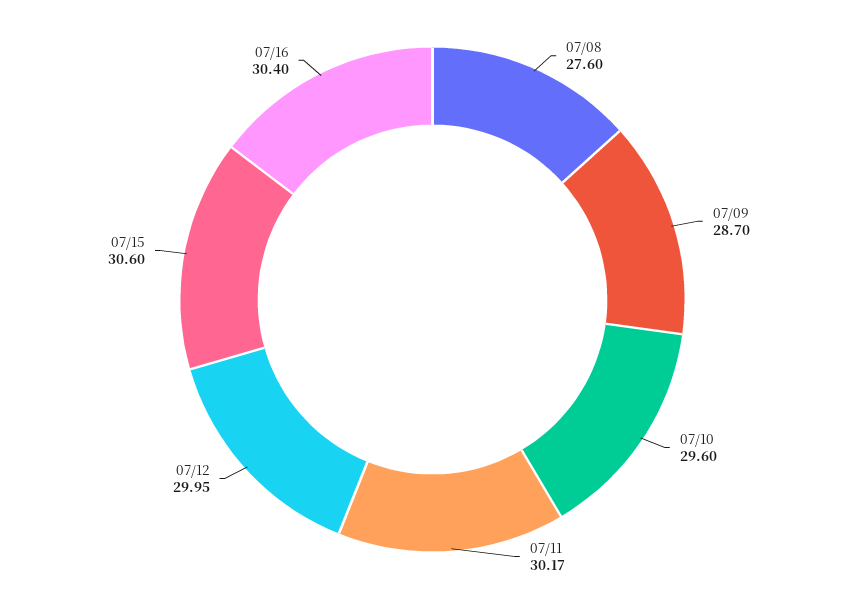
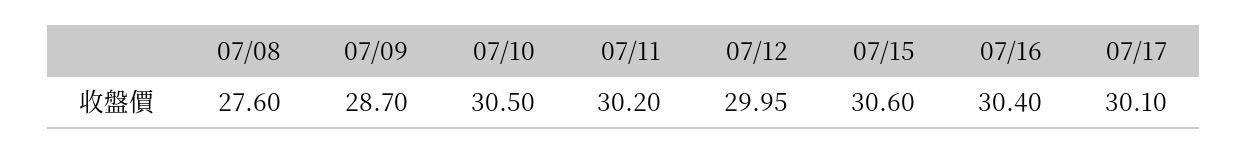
07/10: 29.6 -> 30.5
07/11: 30.17 -> 30.2
07/17: none -> 30.1

